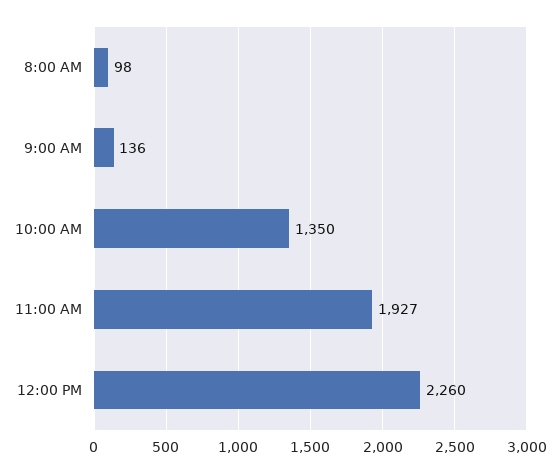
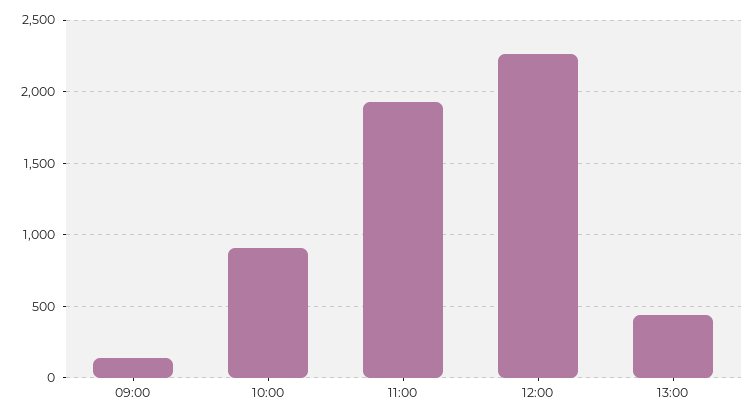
8:00 AM: 98 -> none
10:00 AM: 1350 -> 900
13:00: none -> 450

